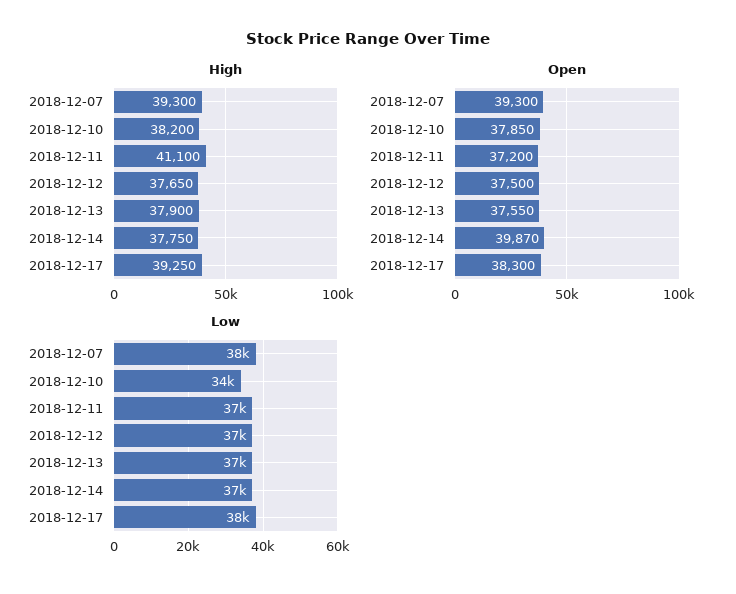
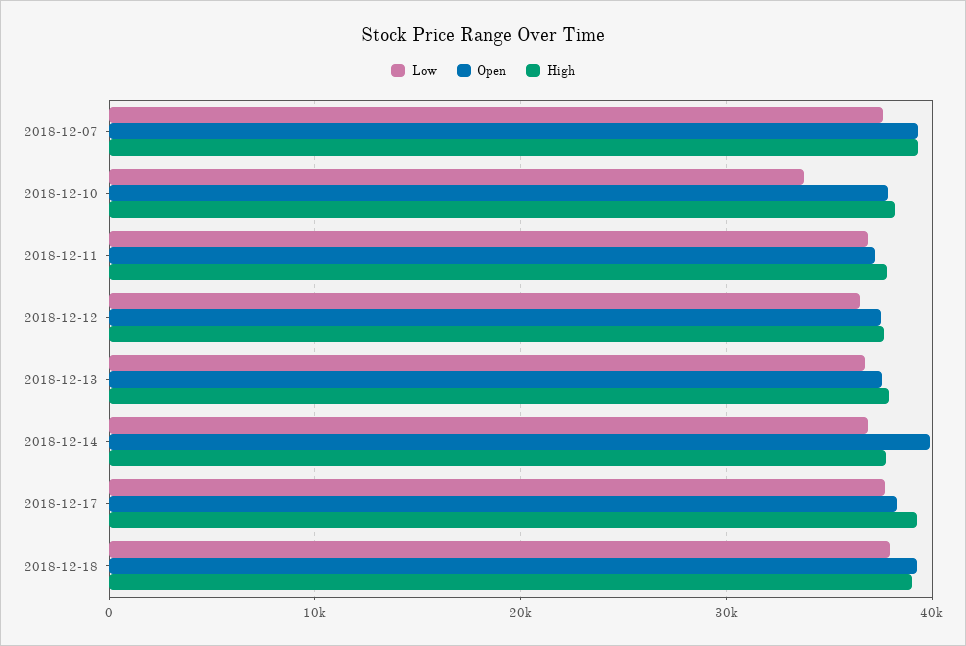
High, 2018-12-11: 41100 -> 38000
Low, 2018-12-18: none -> 38000
Open, 2018-12-18: none -> 39000
High, 2018-12-18: none -> 39000

